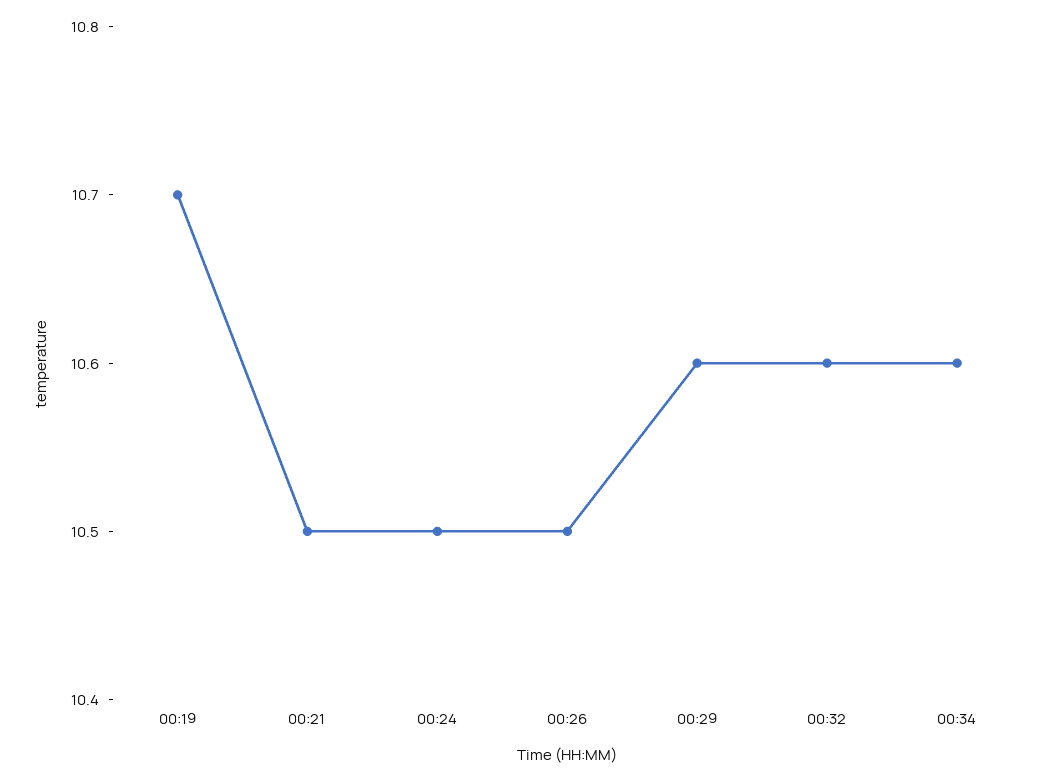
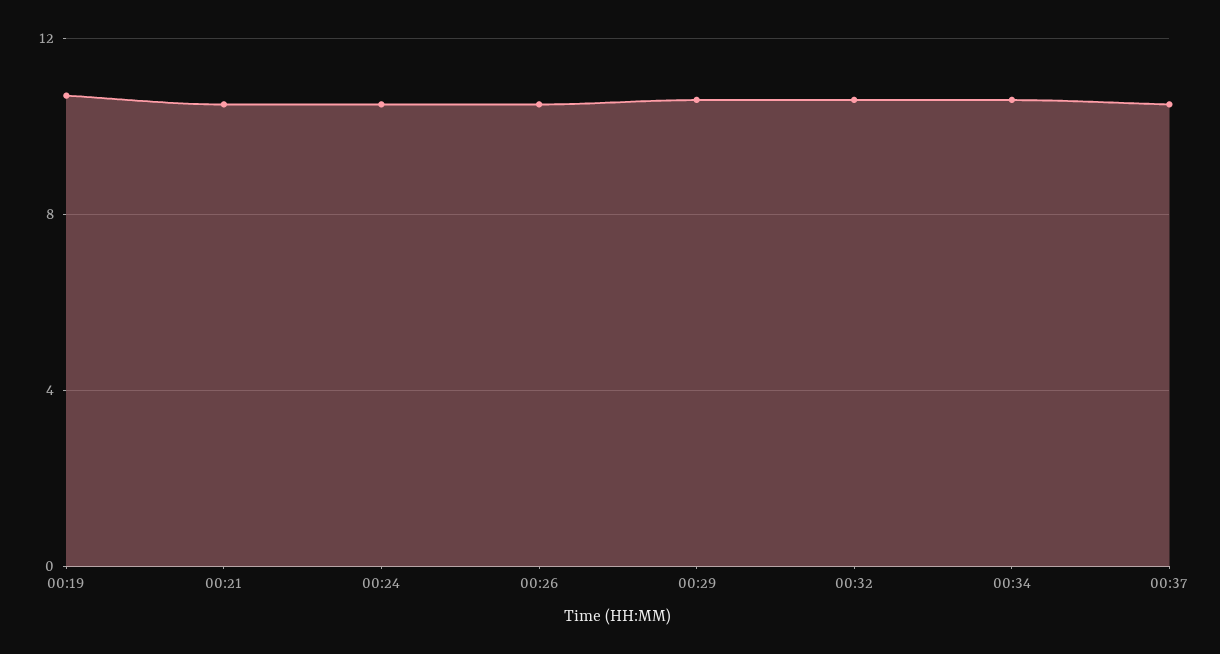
00:37: none -> 10.5

